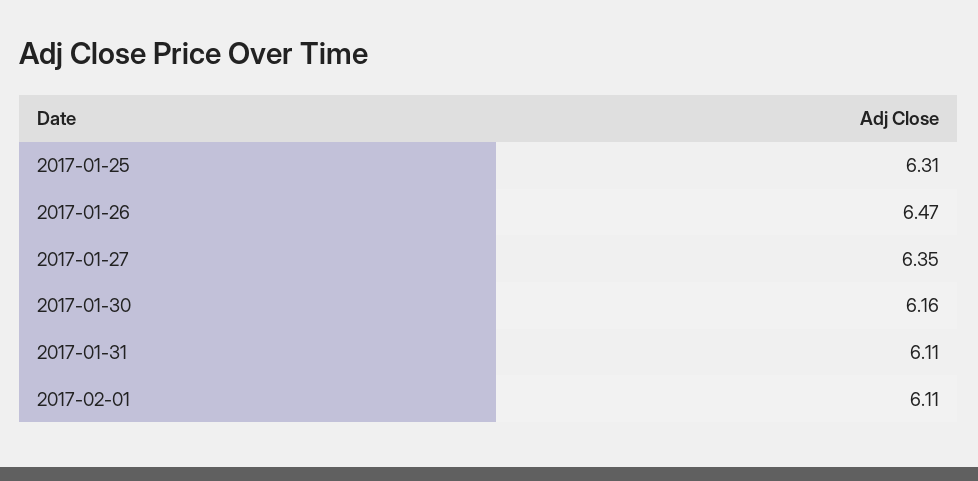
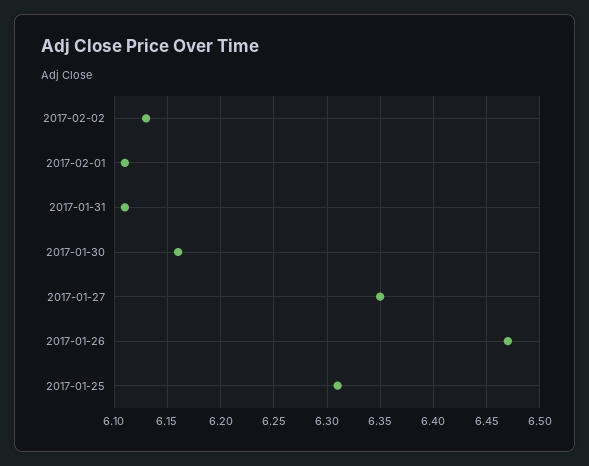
2017-02-02: none -> 6.13

